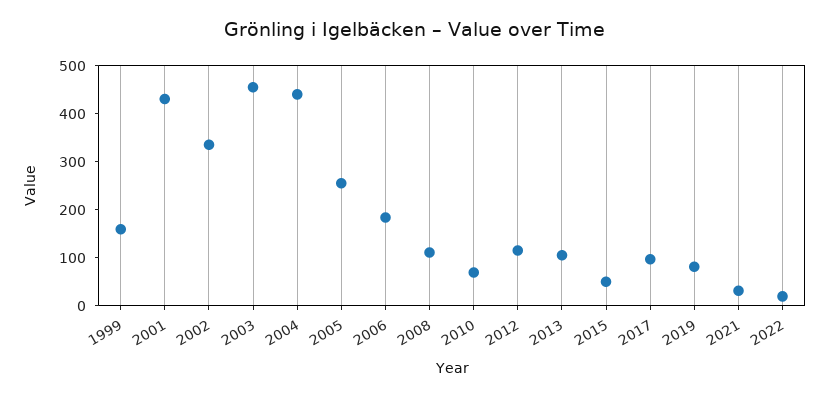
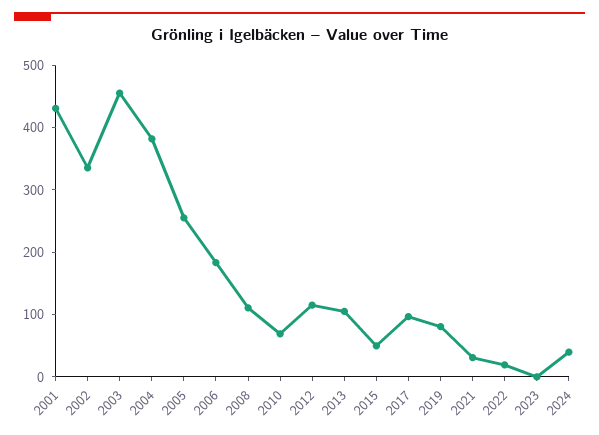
1999: 160 -> none
2004: 440 -> 380
2023: none -> 0
2024: none -> 40

